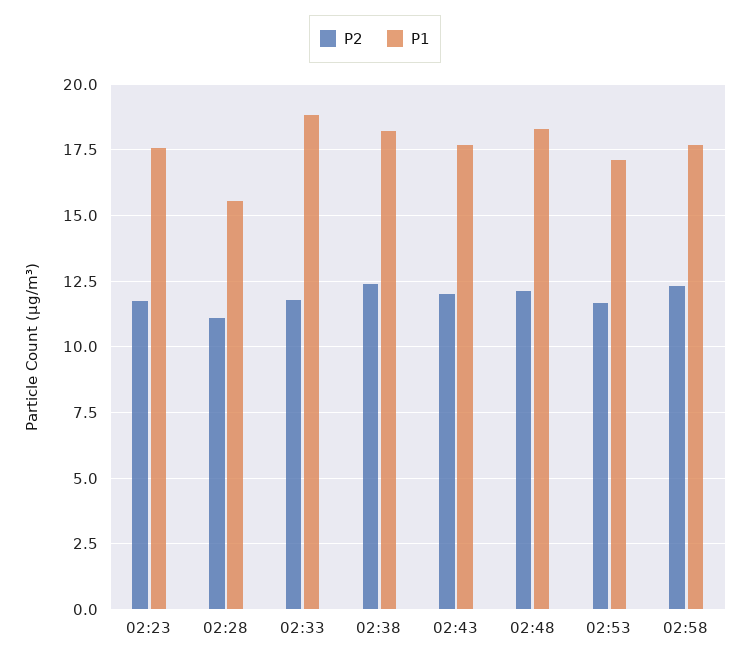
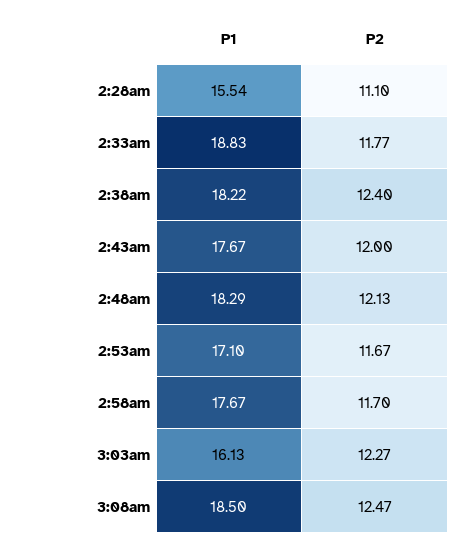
P2, 02:23: 11.75 -> none
P1, 02:23: 17.5 -> none
P2, 02:58: 12.25 -> 11.7
P1, 3:03am: none -> 16.13
P2, 3:03am: none -> 12.27
P1, 3:08am: none -> 18.5
P2, 3:08am: none -> 12.47

